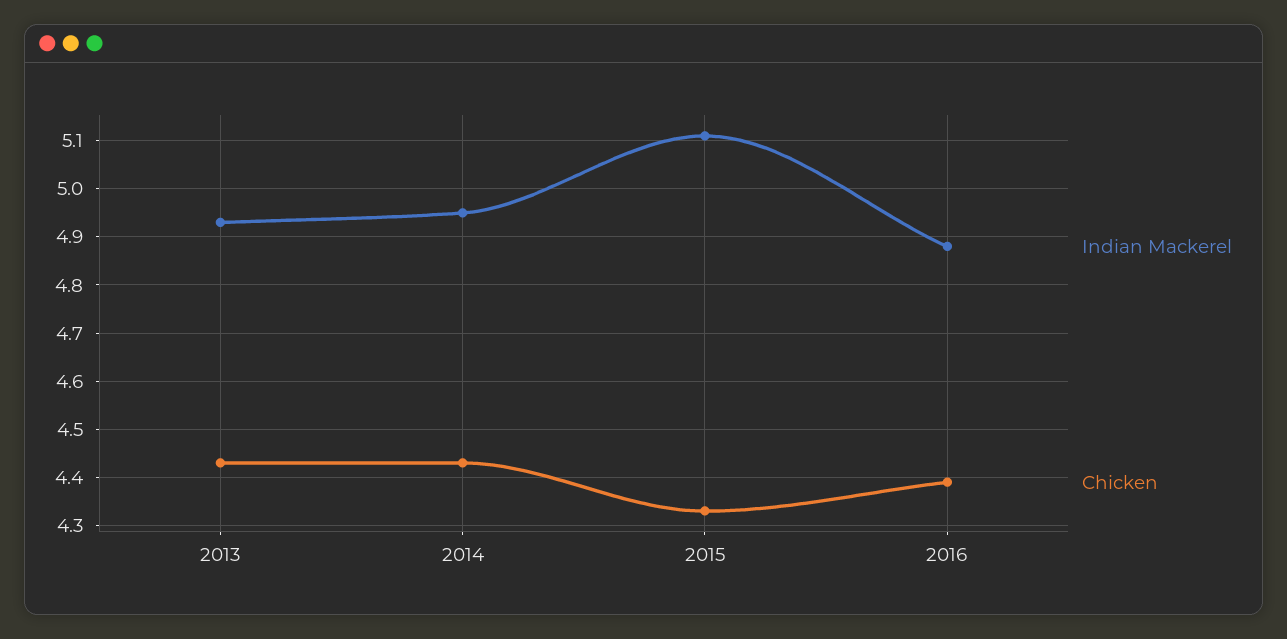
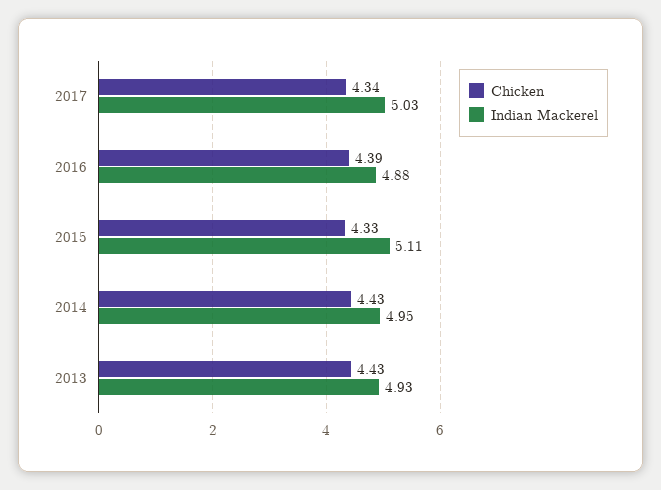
Chicken, 2017: none -> 4.34
Indian Mackerel, 2017: none -> 5.03

